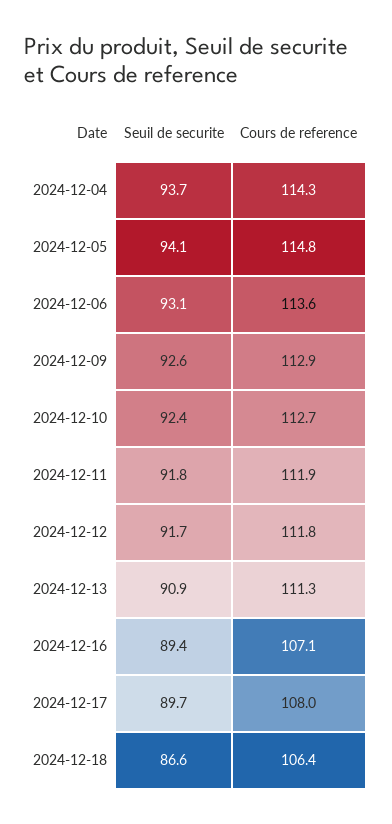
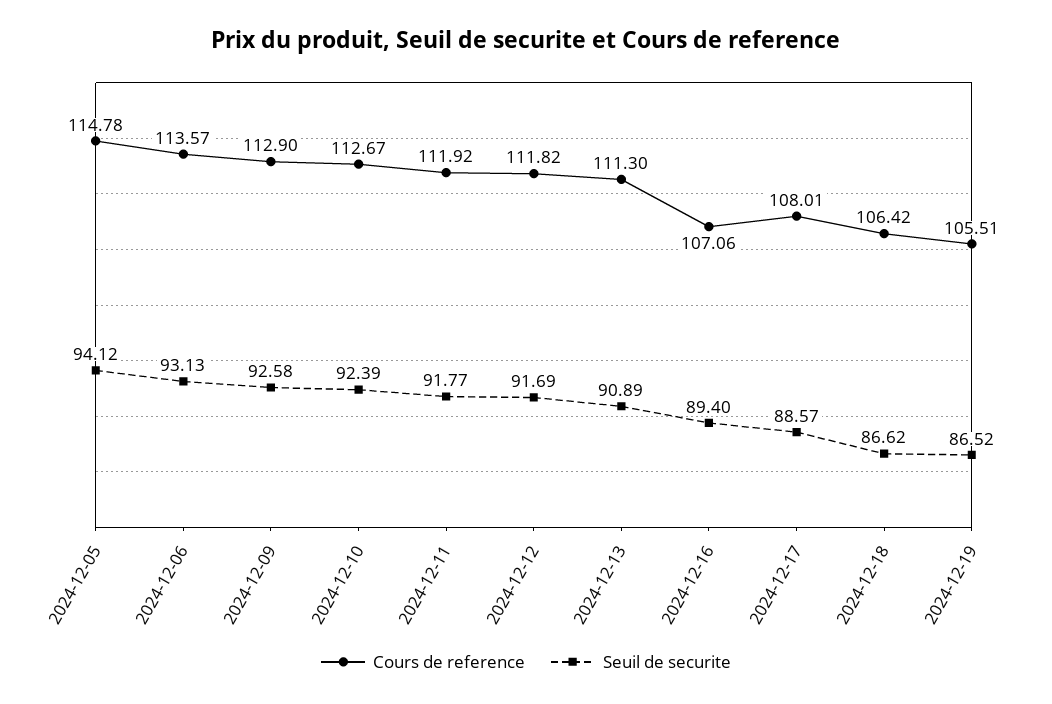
Seuil de securite, 2024-12-04: 93.7 -> none
Cours de reference, 2024-12-04: 114.3 -> none
Seuil de securite, 2024-12-17: 89.7 -> 88.57
Cours de reference, 2024-12-19: none -> 105.51
Seuil de securite, 2024-12-19: none -> 86.52

